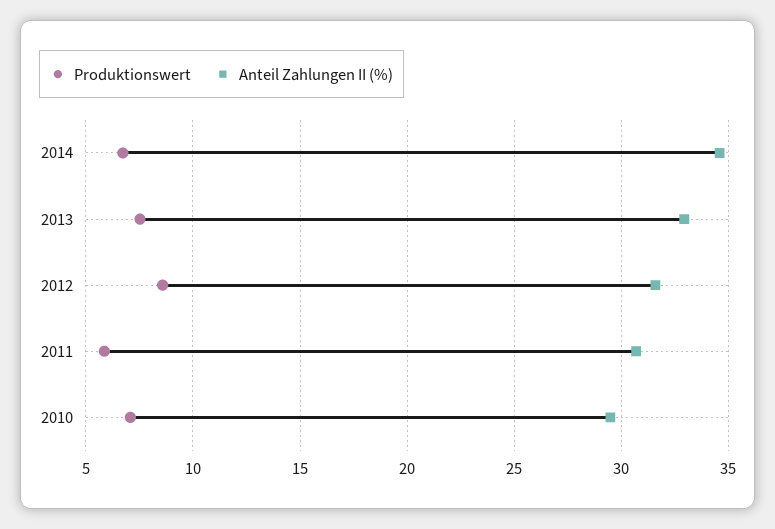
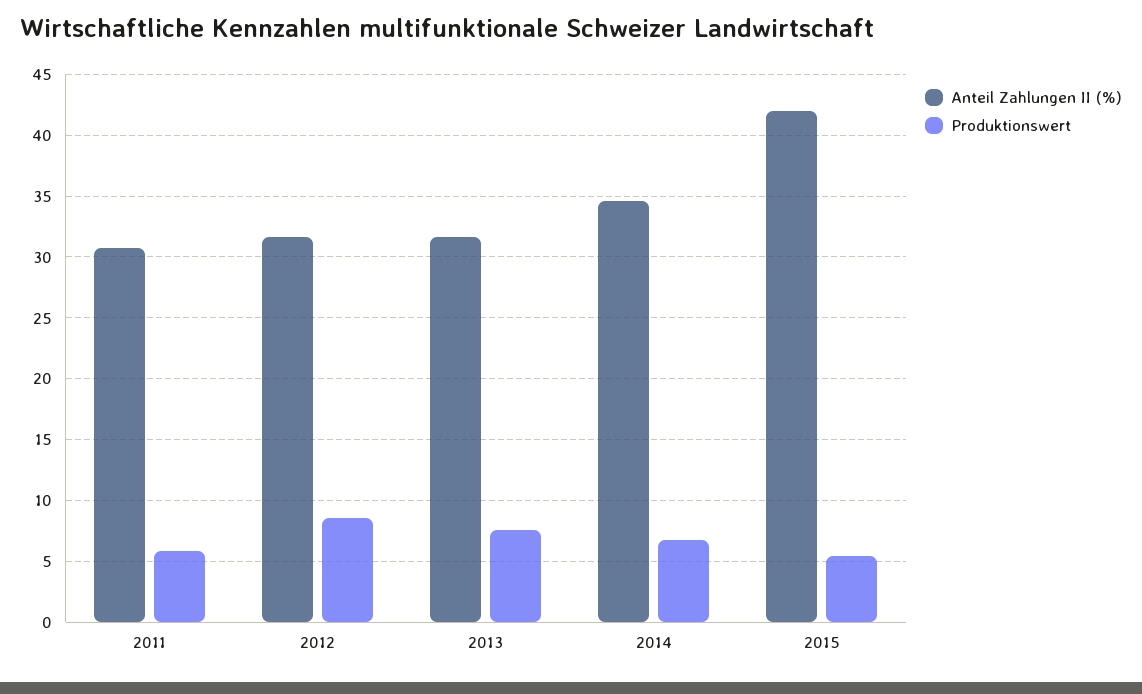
Anteil Zahlungen II (%), 2013: 33 -> 31.5
Produktionswert, 2010: 7 -> none
Anteil Zahlungen II (%), 2010: 29.5 -> none
Anteil Zahlungen II (%), 2015: none -> 42
Produktionswert, 2015: none -> 5.5

